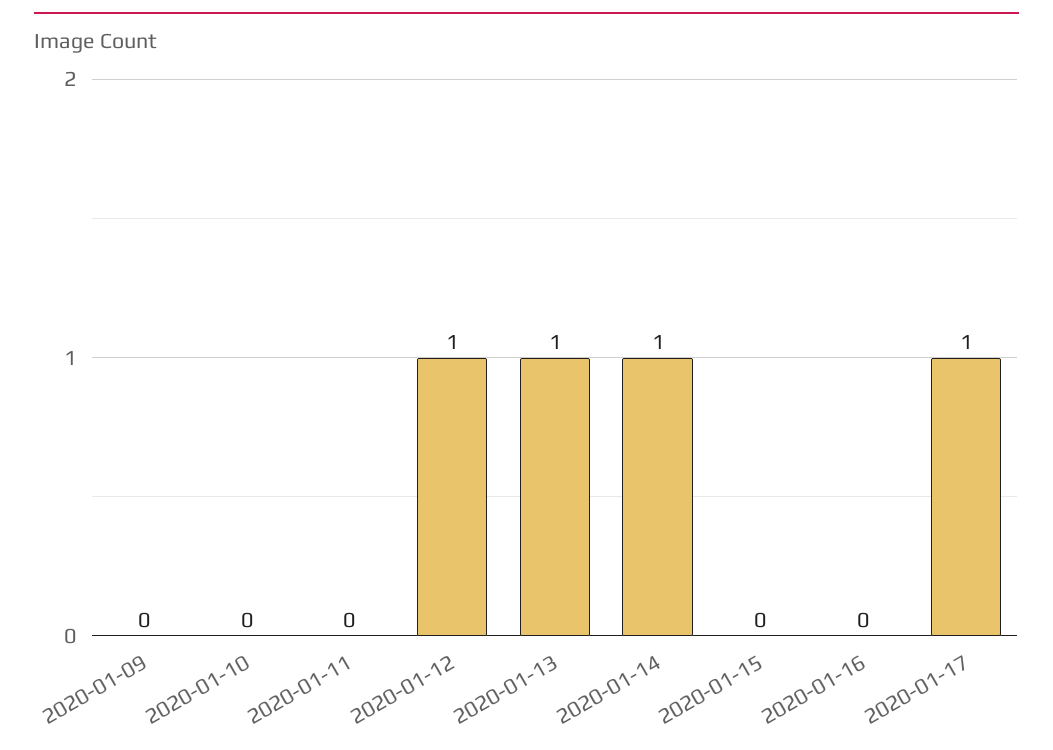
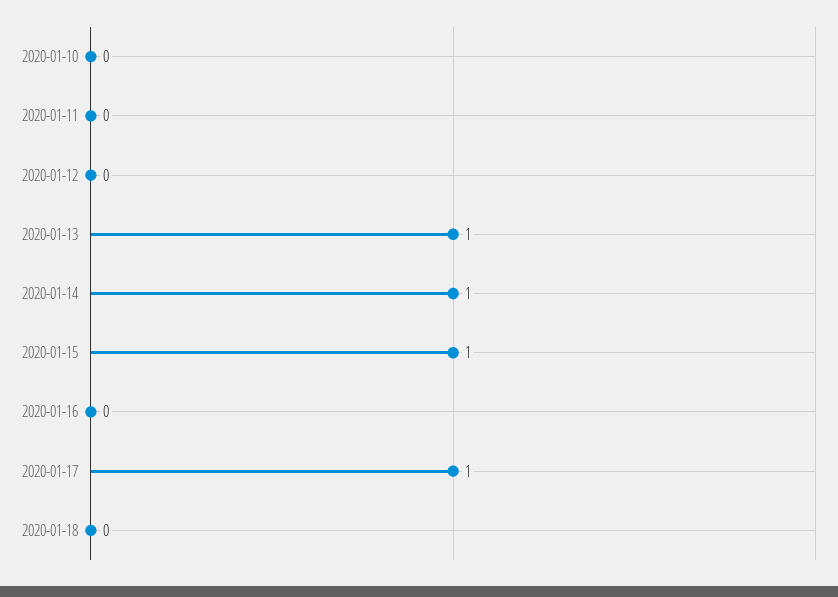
2020-01-09: 0 -> none
2020-01-12: 1 -> 0
2020-01-15: 0 -> 1
2020-01-18: none -> 0

